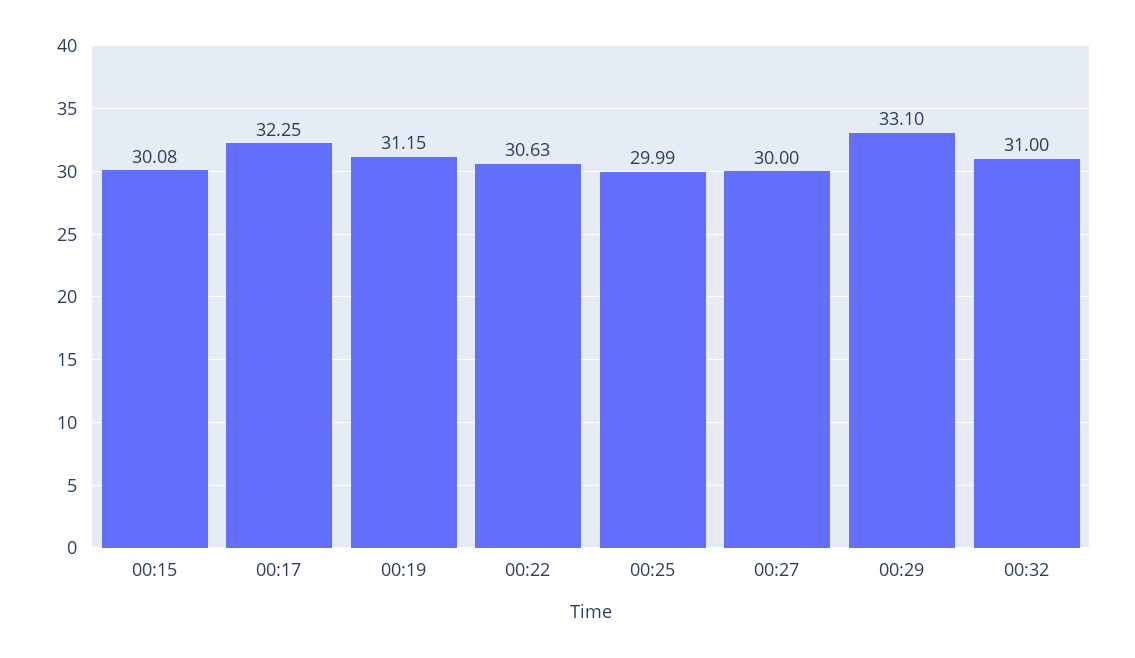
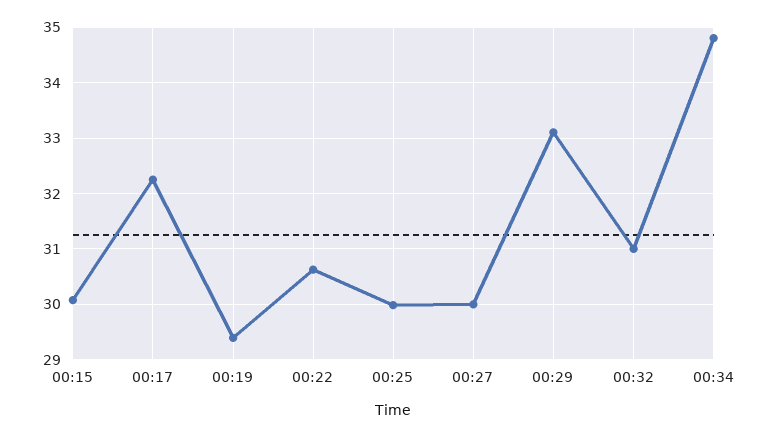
00:19: 31.15 -> 29.4
00:34: none -> 34.8

